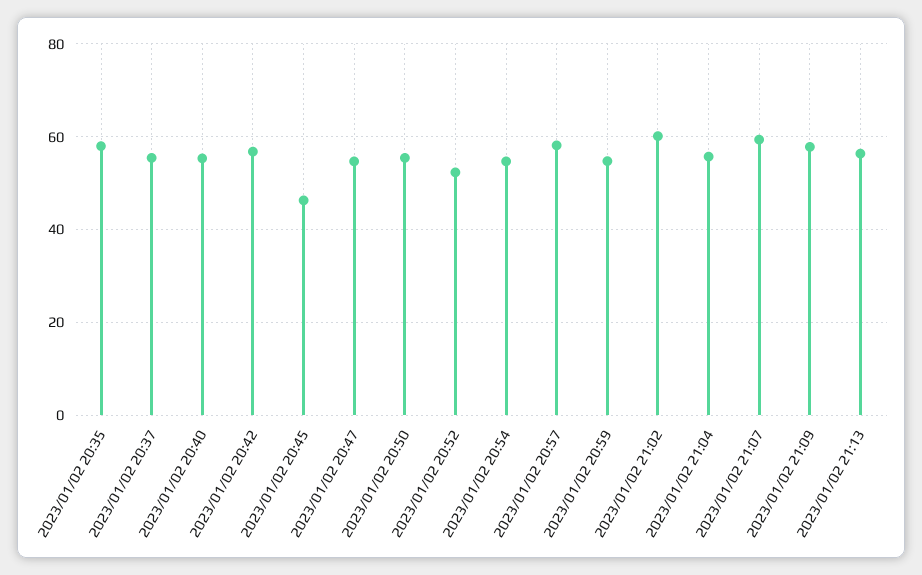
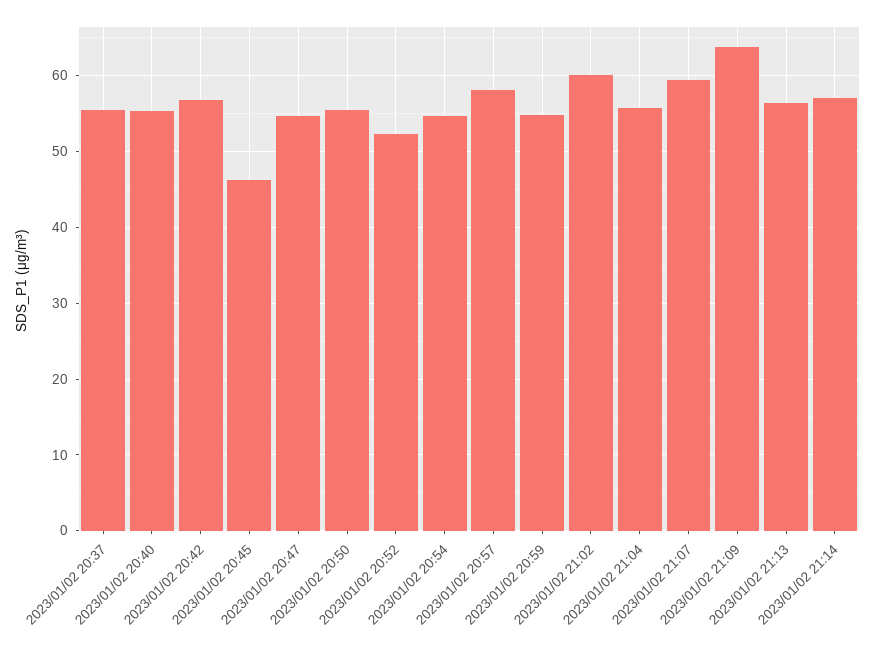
2023/01/02 20:35: 58 -> none
2023/01/02 21:09: 58 -> 64
2023/01/02 21:14: none -> 57

